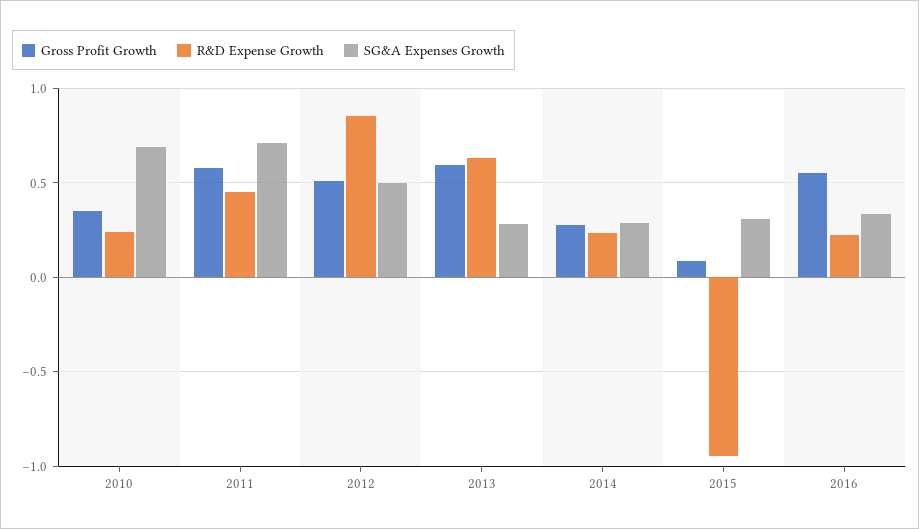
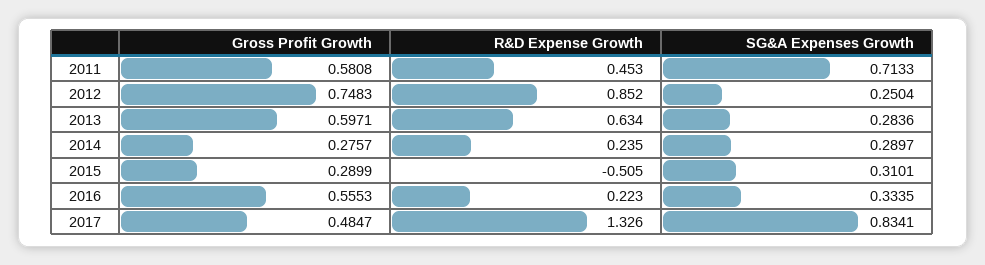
Gross Profit Growth, 2010: 0.35 -> none
R&D Expense Growth, 2010: 0.25 -> none
SG&A Expenses Growth, 2010: 0.7 -> none
Gross Profit Growth, 2012: 0.5 -> 0.7483
SG&A Expenses Growth, 2012: 0.5 -> 0.2504
Gross Profit Growth, 2015: 0.1 -> 0.2899
R&D Expense Growth, 2015: -0.95 -> -0.505
Gross Profit Growth, 2017: none -> 0.4847
R&D Expense Growth, 2017: none -> 1.326
SG&A Expenses Growth, 2017: none -> 0.8341

